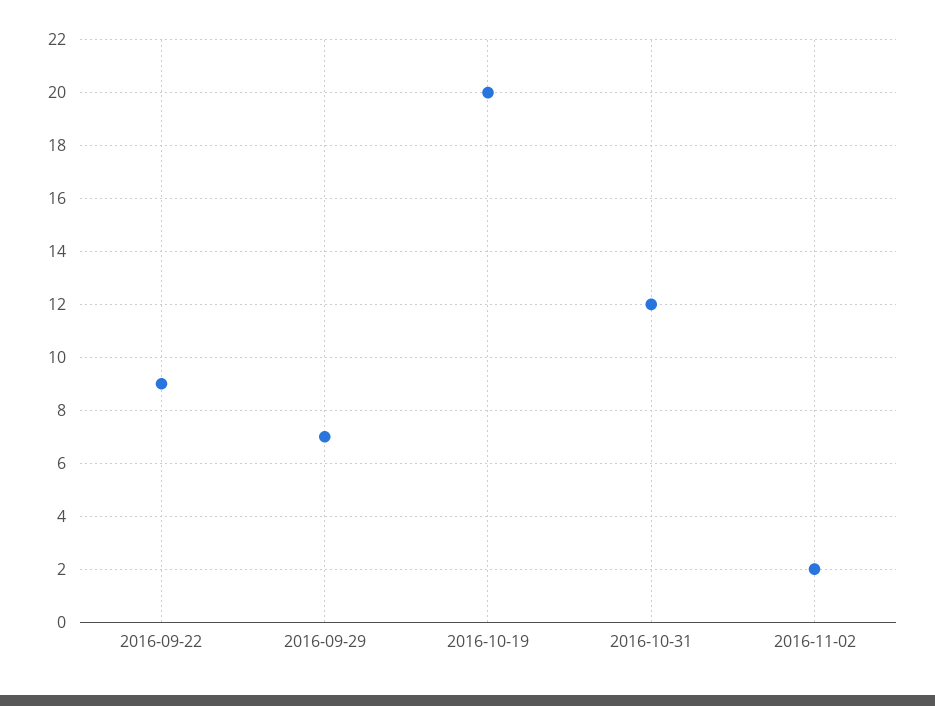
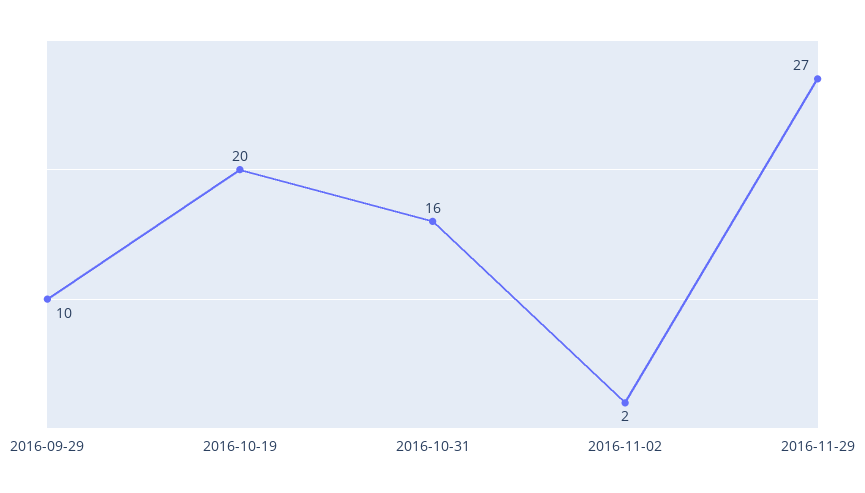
2016-09-22: 9 -> none
2016-09-29: 7 -> 10
2016-10-31: 12 -> 16
2016-11-29: none -> 27

